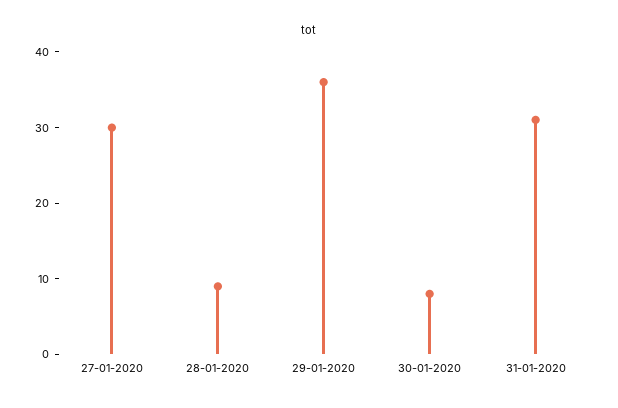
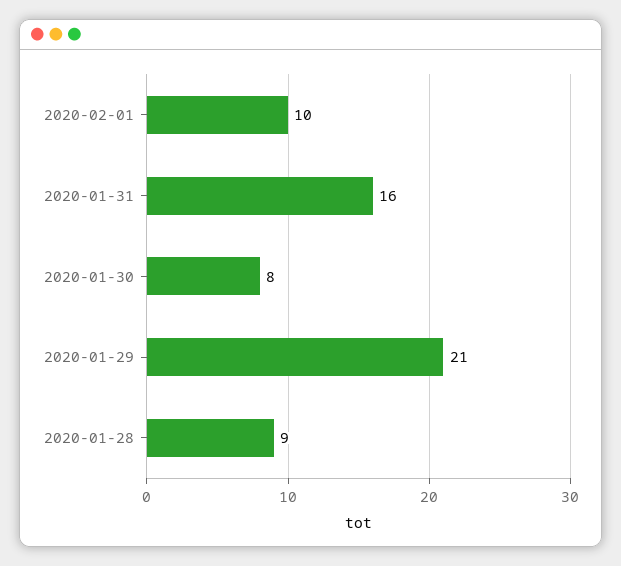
27-01-2020: 30 -> none
29-01-2020: 35 -> 21
31-01-2020: 30 -> 16
2020-02-01: none -> 10

